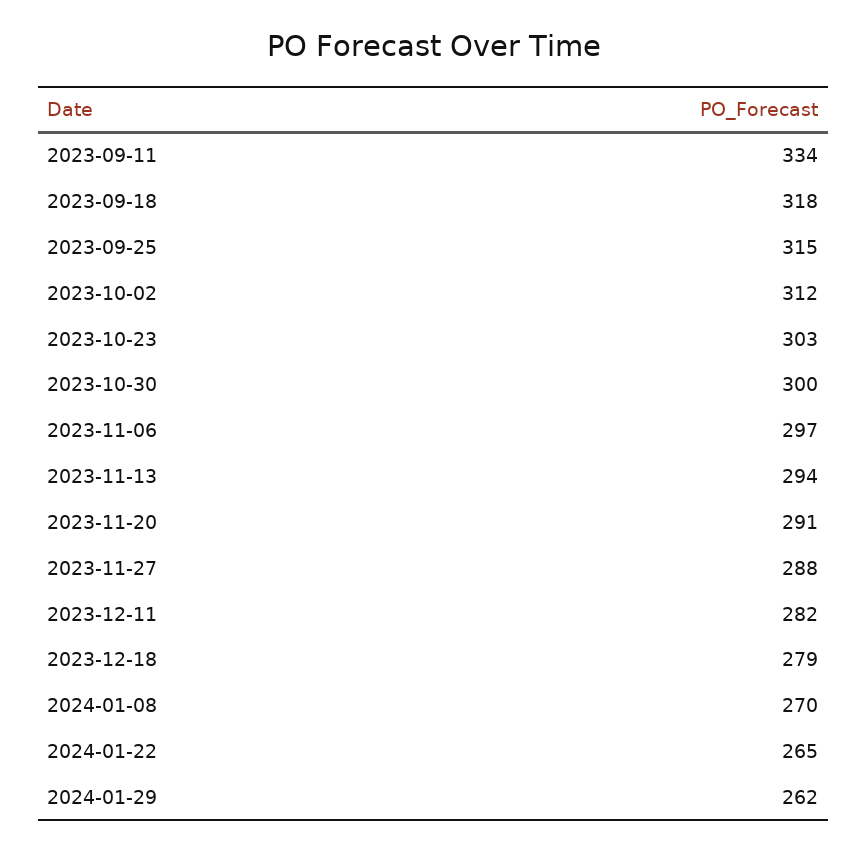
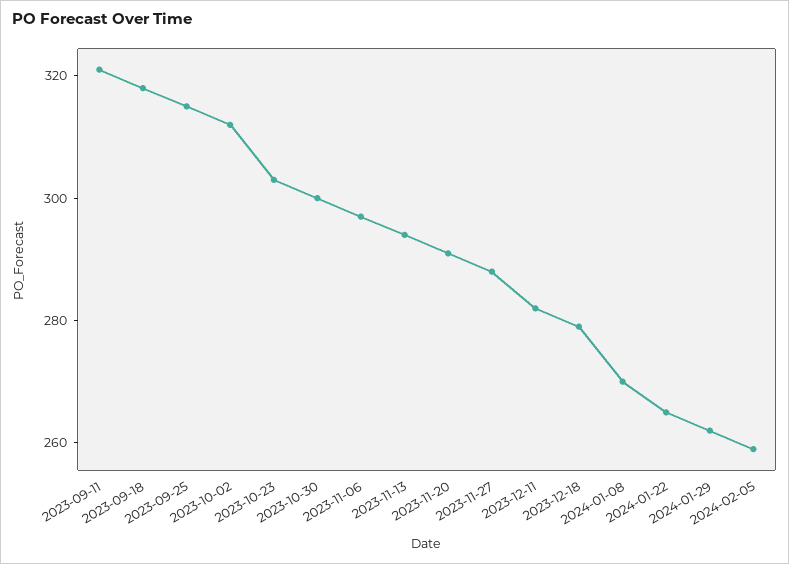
2023-09-11: 334 -> 320
2024-02-05: none -> 260

